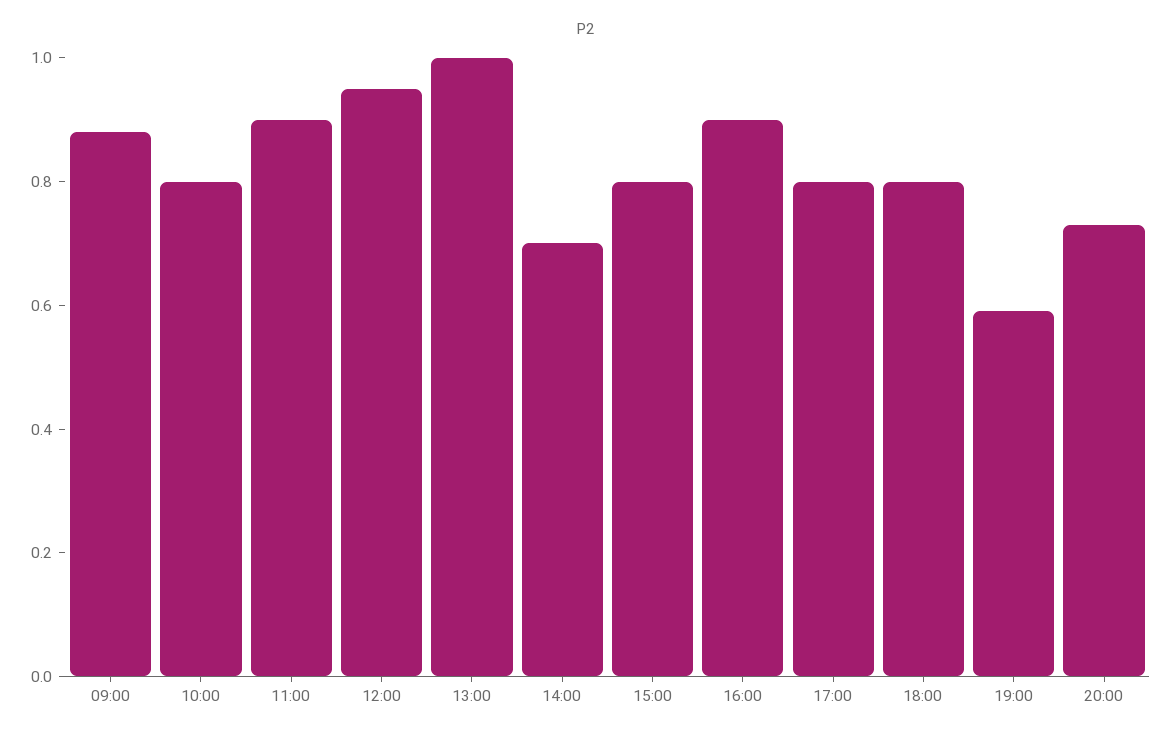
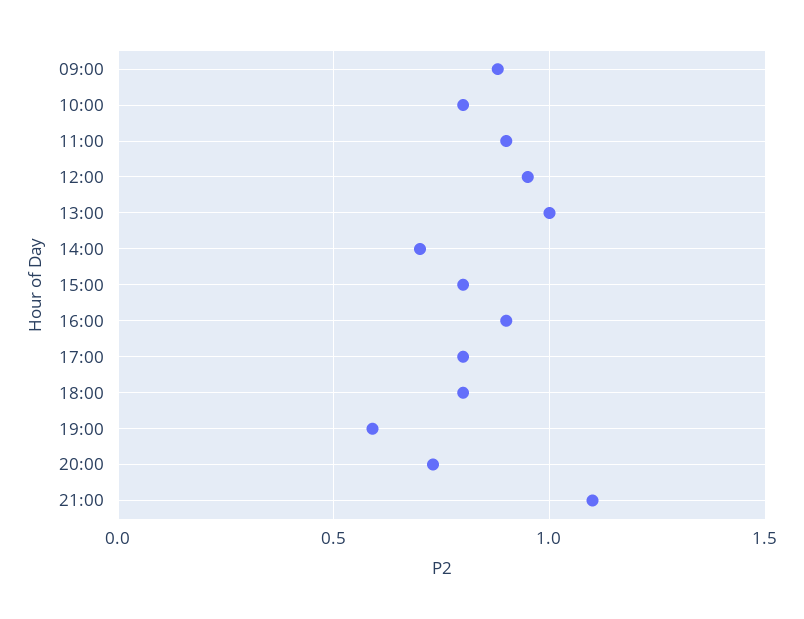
21:00: none -> 1.1

